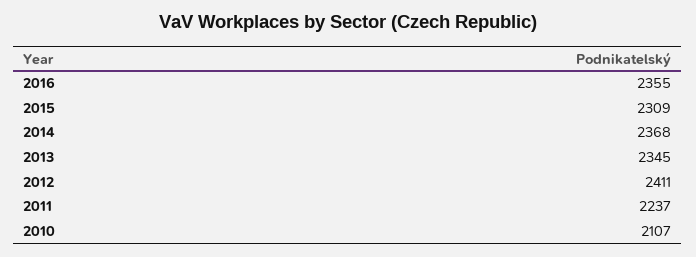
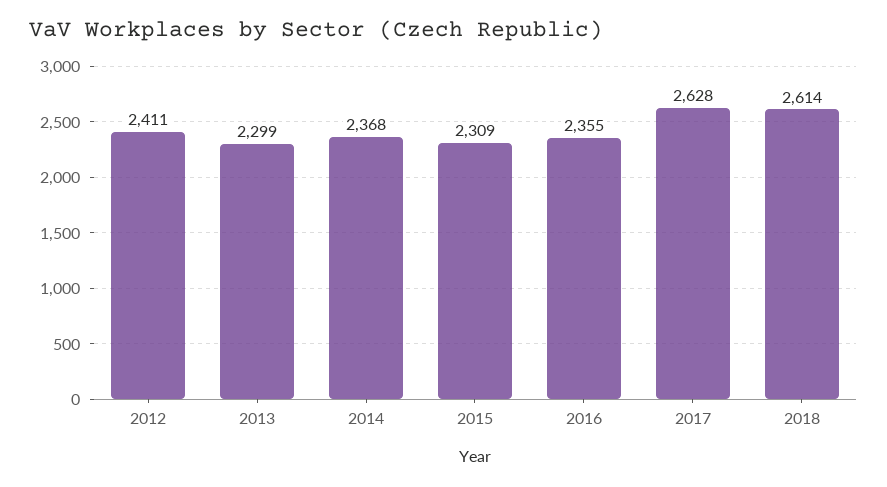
2013: 2345 -> 2299
2011: 2237 -> none
2010: 2107 -> none
2017: none -> 2628
2018: none -> 2614

